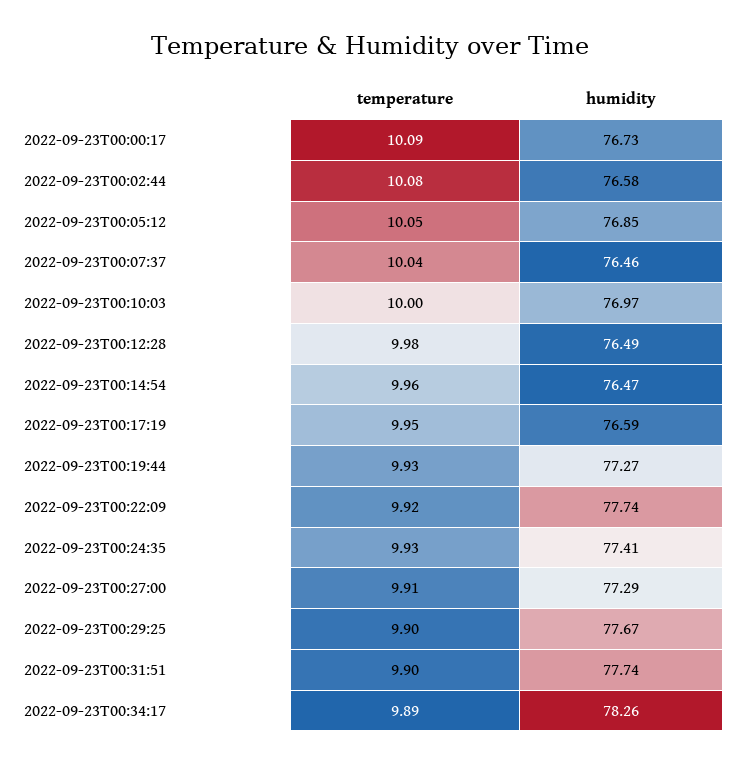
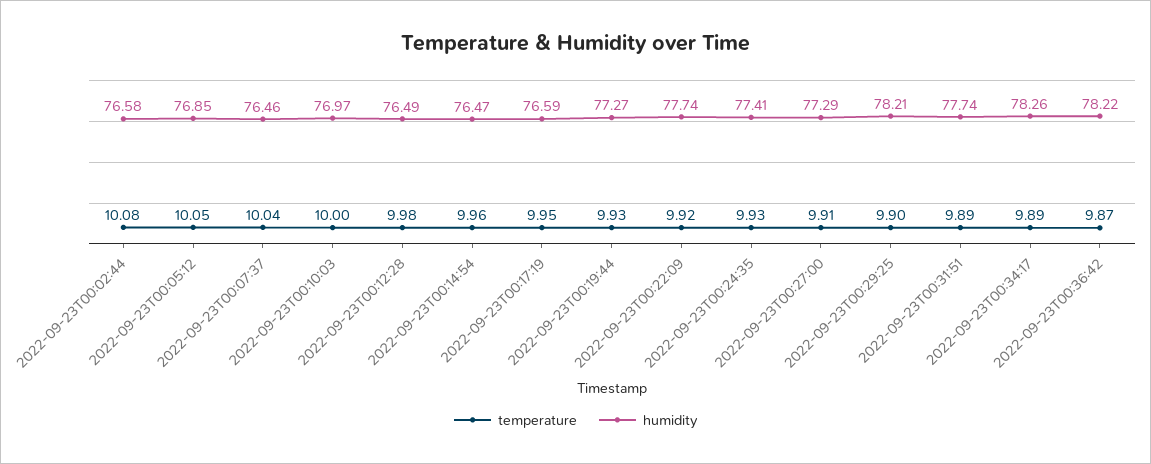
temperature, 2022-09-23T00:00:17: 10.09 -> none
humidity, 2022-09-23T00:00:17: 76.73 -> none
humidity, 2022-09-23T00:29:25: 77.67 -> 78.21
temperature, 2022-09-23T00:31:51: 9.9 -> 9.89
temperature, 2022-09-23T00:36:42: none -> 9.87
humidity, 2022-09-23T00:36:42: none -> 78.22

